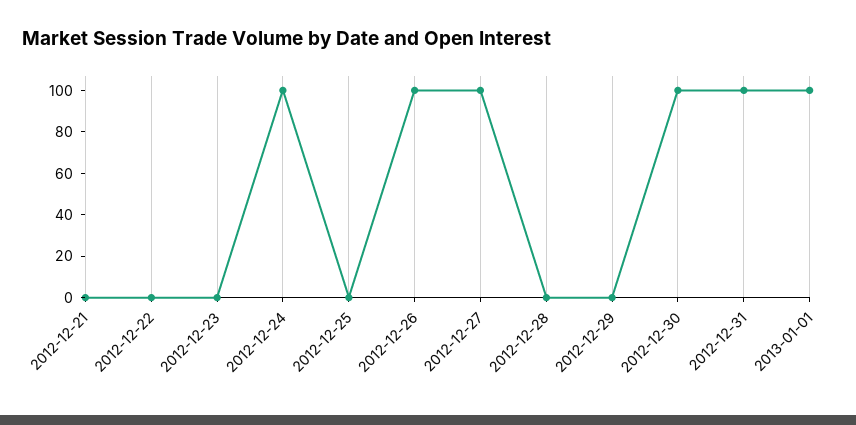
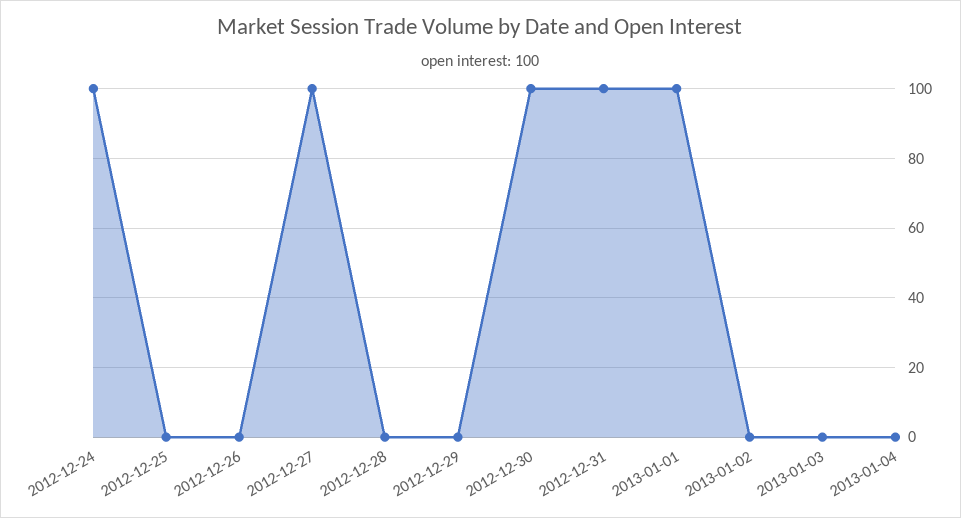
2012-12-21: 0 -> none
2012-12-22: 0 -> none
2012-12-23: 0 -> none
2012-12-26: 100 -> 0
2013-01-02: none -> 0
2013-01-03: none -> 0
2013-01-04: none -> 0

